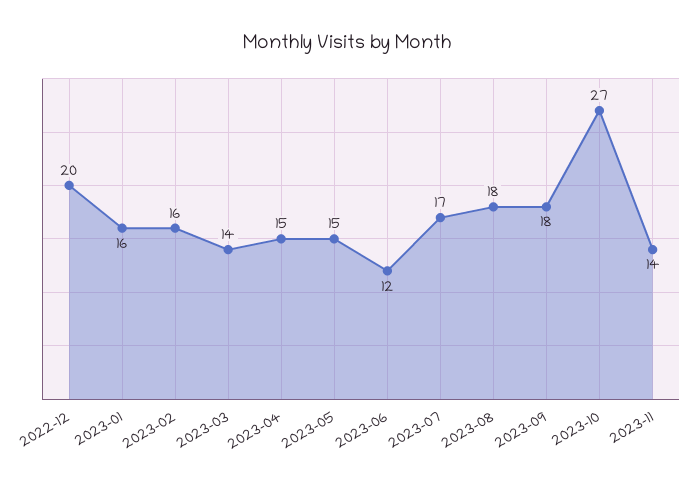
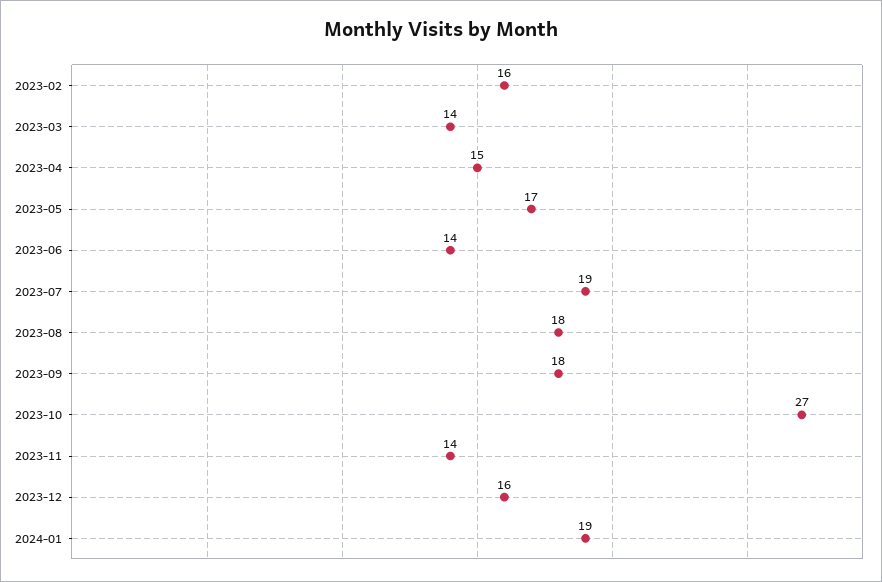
2022-12: 20 -> none
2023-01: 16 -> none
2023-05: 15 -> 17
2023-06: 12 -> 14
2023-07: 17 -> 19
2023-12: none -> 16
2024-01: none -> 19

